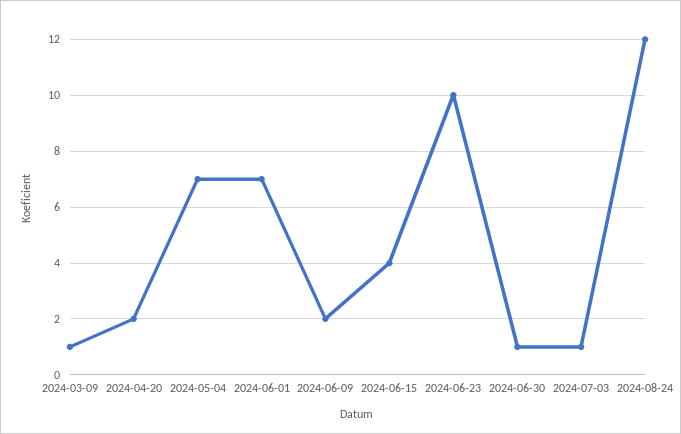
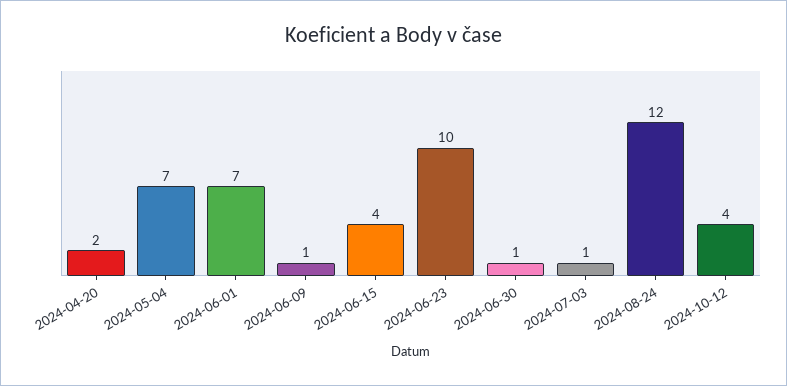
2024-03-09: 1 -> none
2024-06-09: 2 -> 1
2024-10-12: none -> 4

